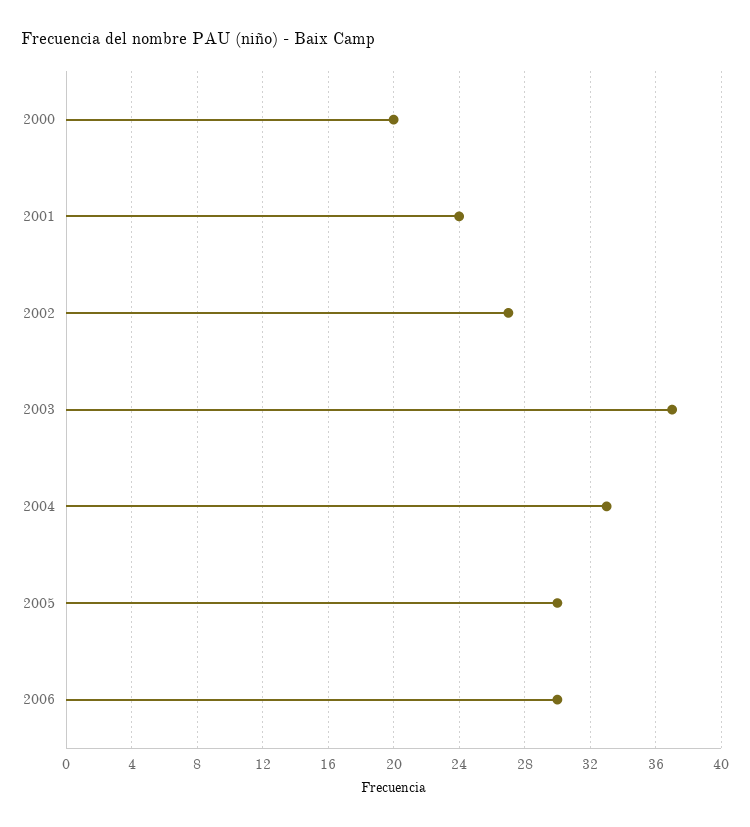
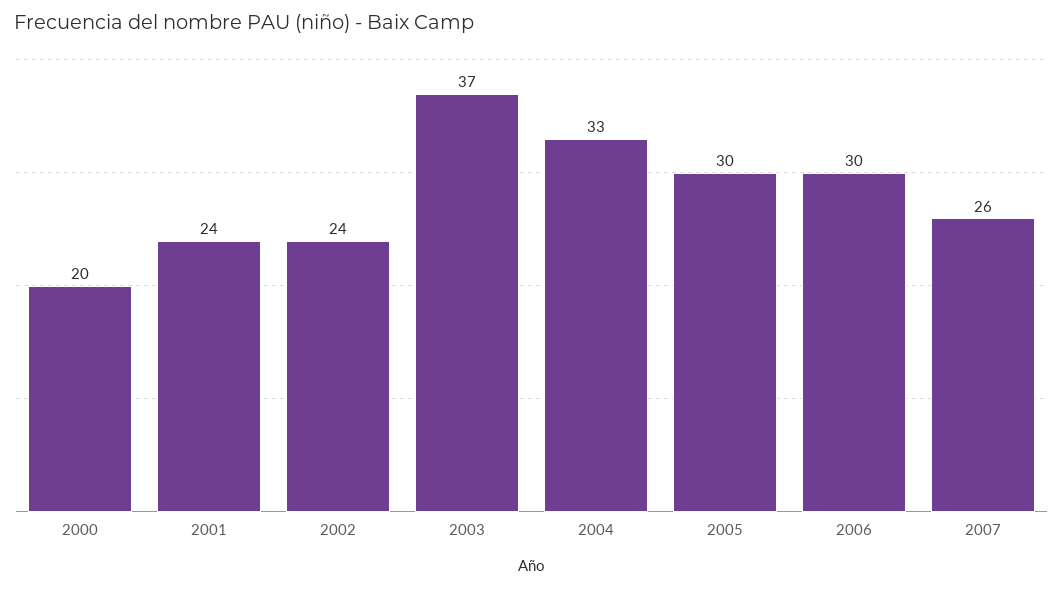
2002: 27 -> 24
2007: none -> 26

